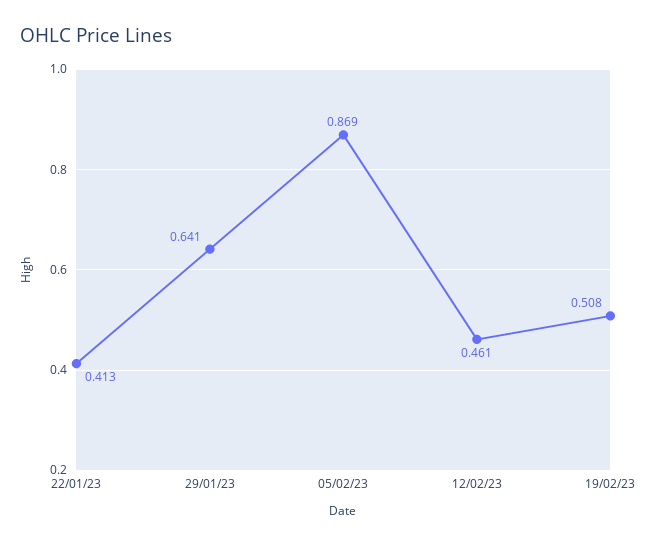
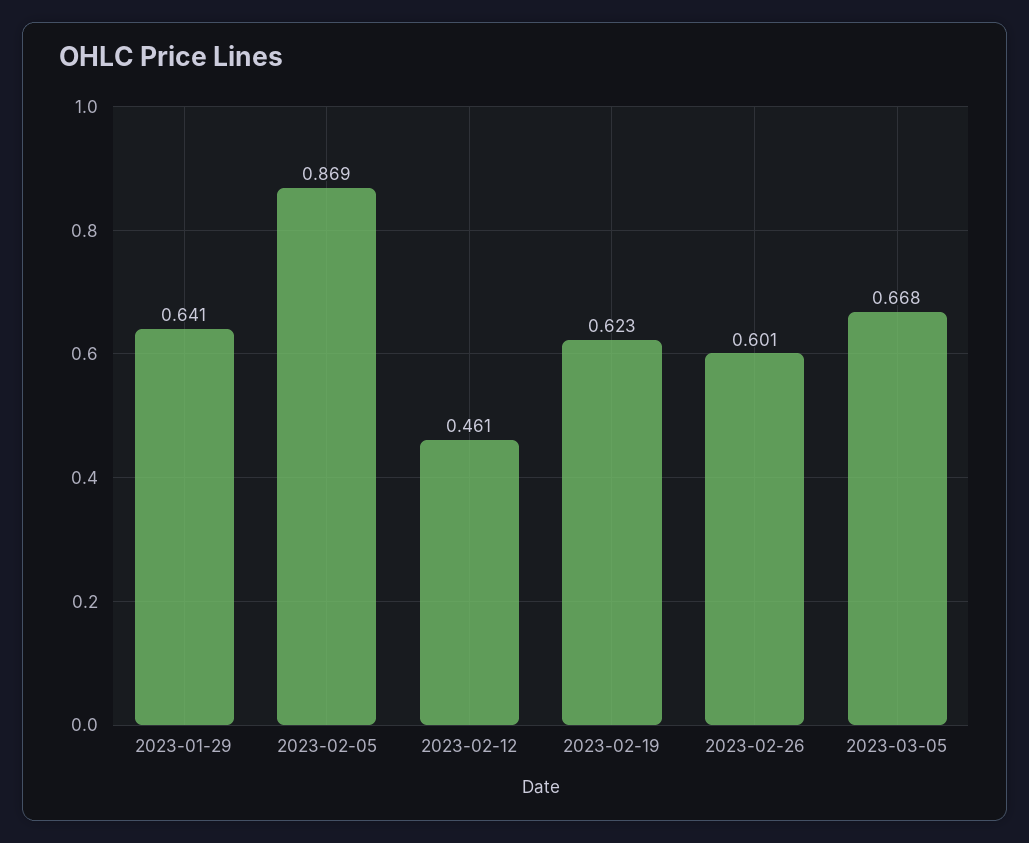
22/01/23: 0.413 -> none
19/02/23: 0.508 -> 0.623
2023-02-26: none -> 0.601
2023-03-05: none -> 0.668

